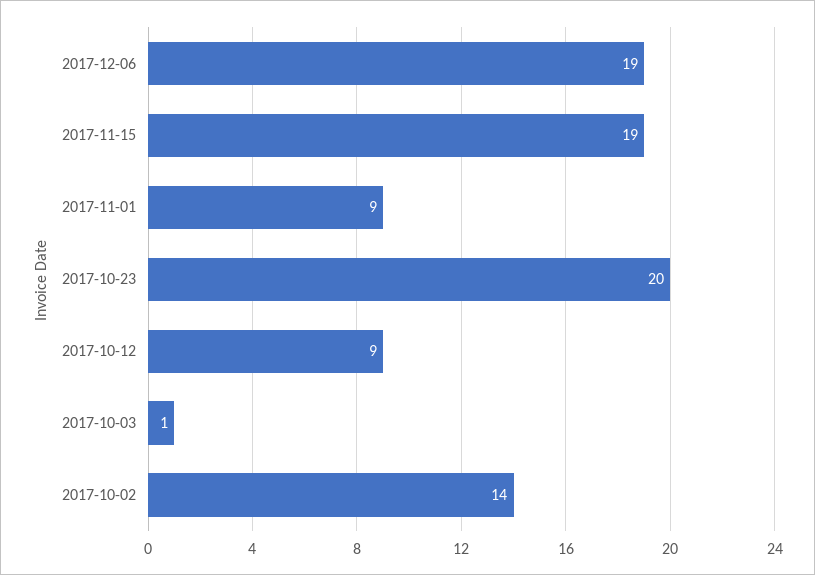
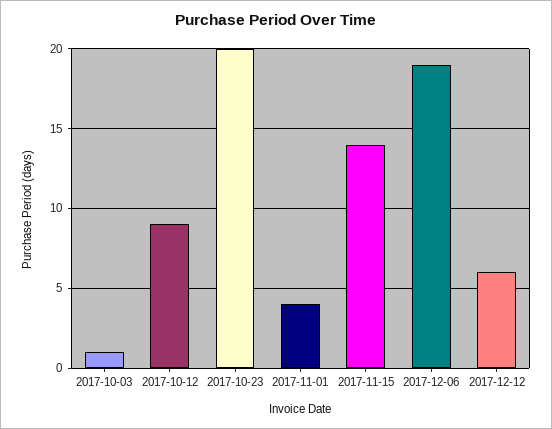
2017-11-15: 19 -> 14
2017-11-01: 9 -> 4
2017-10-02: 14 -> none
2017-12-12: none -> 6

